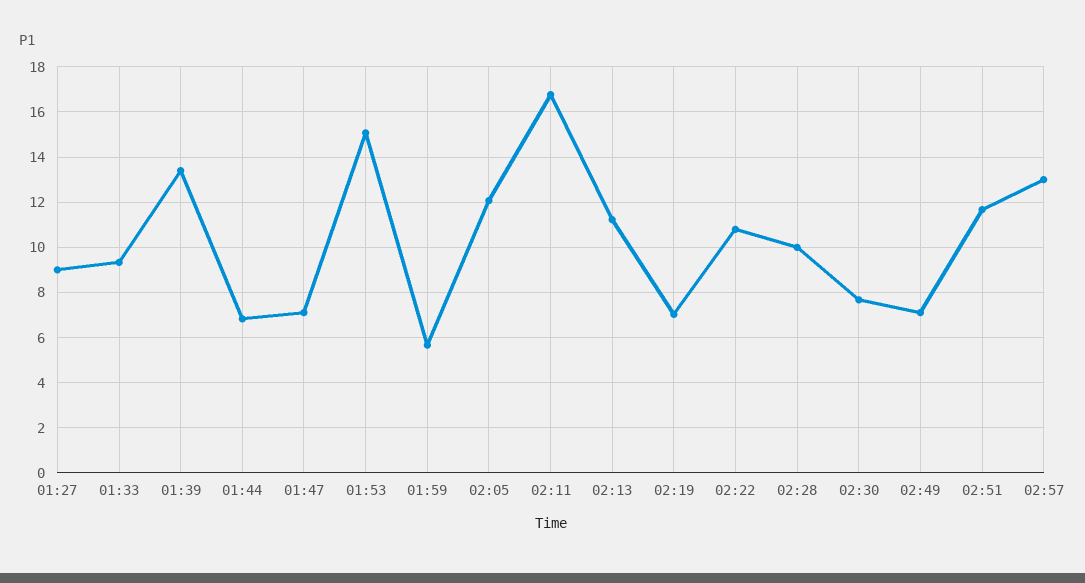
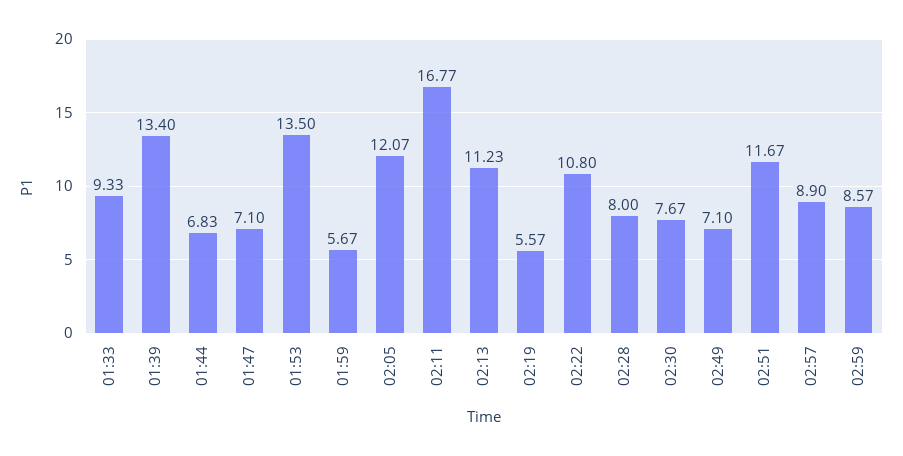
01:27: 9 -> none
01:53: 15 -> 13.5
02:19: 7 -> 5.57
02:28: 10 -> 8
02:57: 13 -> 8.9
02:59: none -> 8.57

